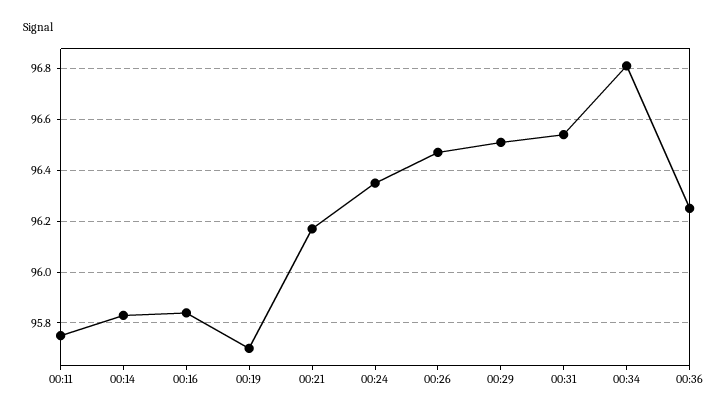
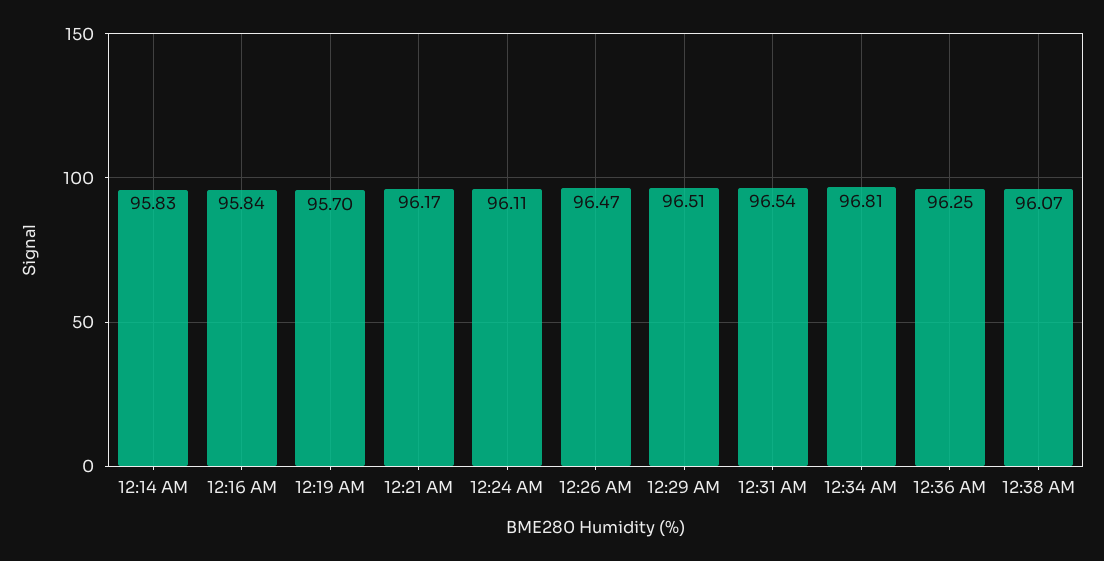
00:11: 95.75 -> none
00:24: 96.35 -> 96.11
12:38 AM: none -> 96.07

